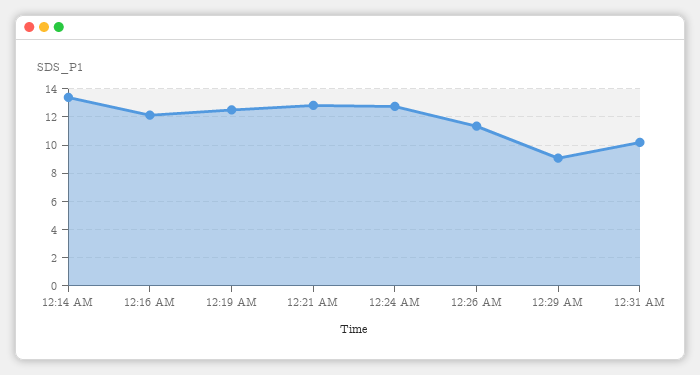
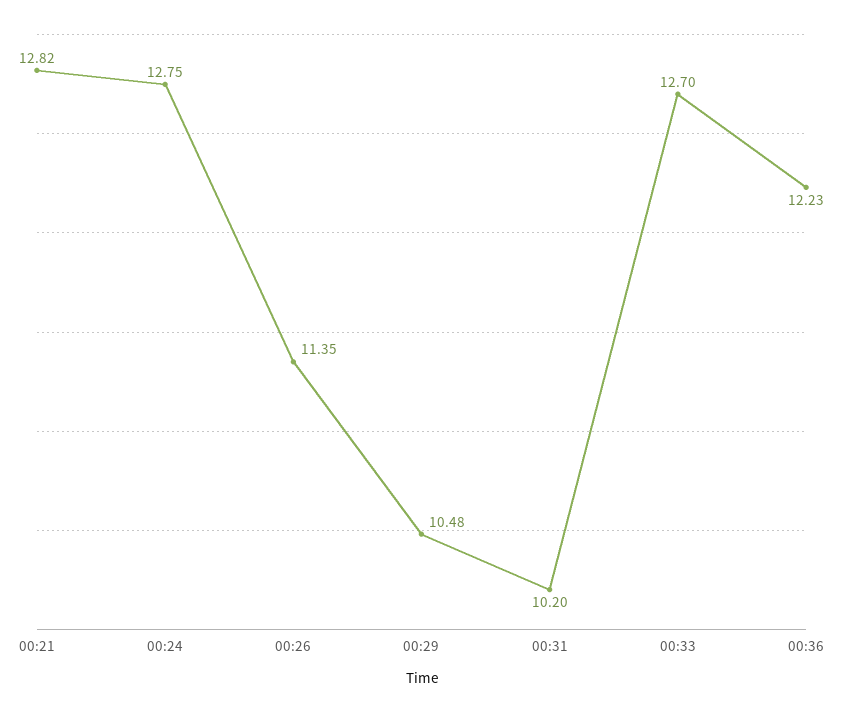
12:14 AM: 13.5 -> none
12:16 AM: 12 -> none
12:19 AM: 12.5 -> none
12:29 AM: 9 -> 10.48
00:33: none -> 12.7
00:36: none -> 12.23

